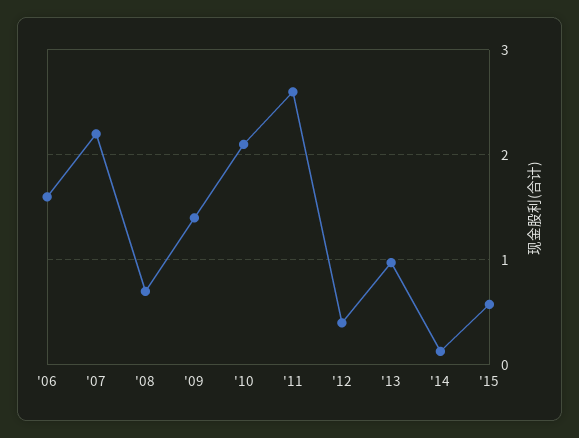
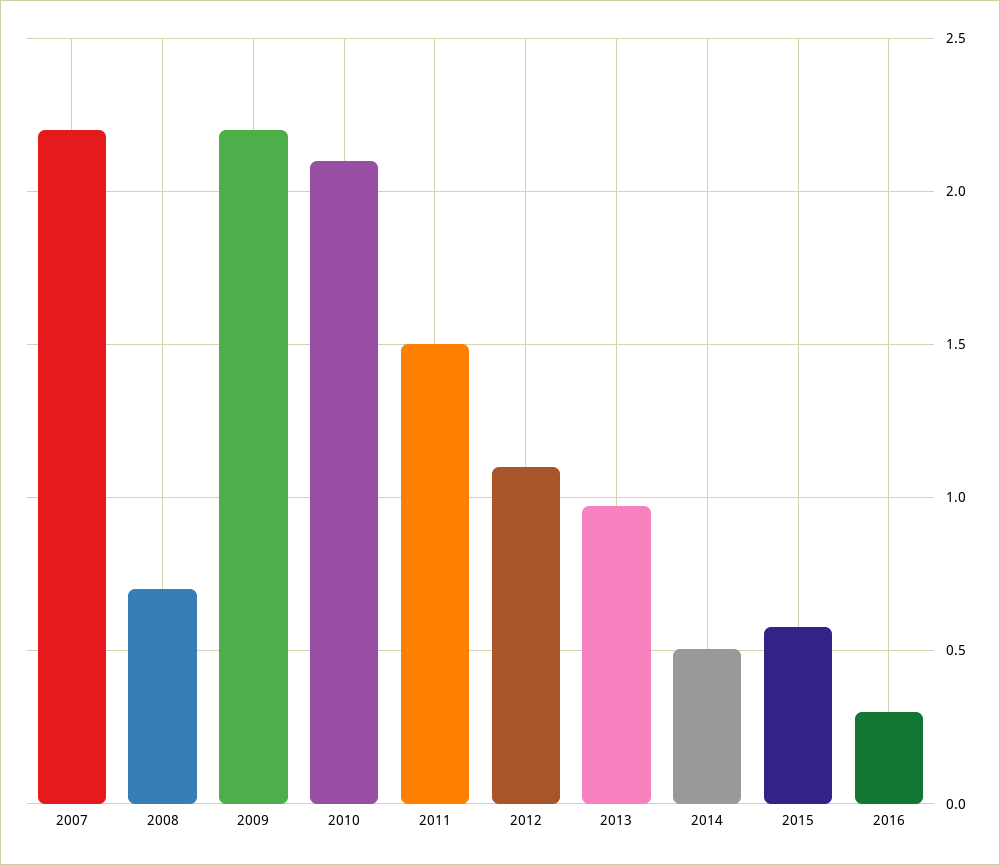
'06: 1.6 -> none
'09: 1.4 -> 2.2
'11: 2.6 -> 1.5
'12: 0.4 -> 1.1
'14: 0.1 -> 0.5
2016: none -> 0.3

